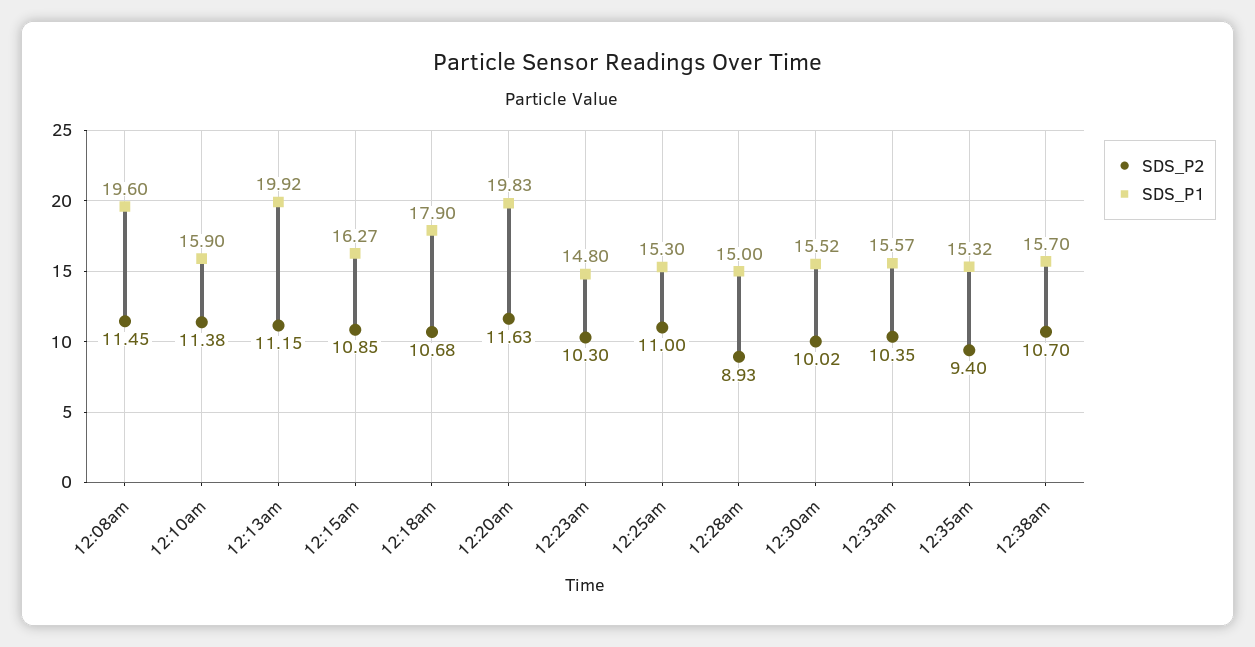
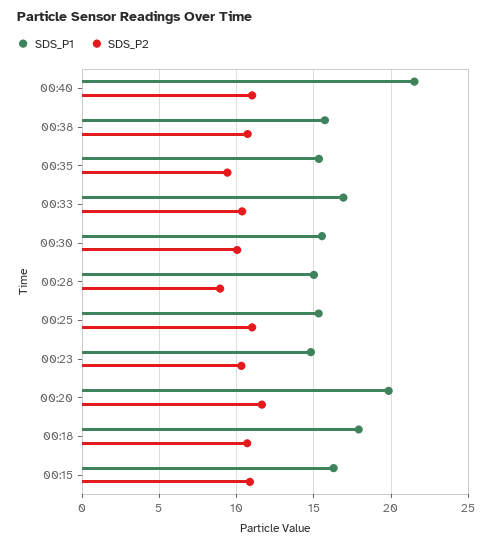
SDS_P2, 12:08am: 11.45 -> none
SDS_P1, 12:08am: 19.6 -> none
SDS_P2, 12:10am: 11.38 -> none
SDS_P1, 12:10am: 15.9 -> none
SDS_P2, 12:13am: 11.15 -> none
SDS_P1, 12:13am: 19.92 -> none
SDS_P1, 12:33am: 15.57 -> 17
SDS_P1, 00:40: none -> 21.5
SDS_P2, 00:40: none -> 11

